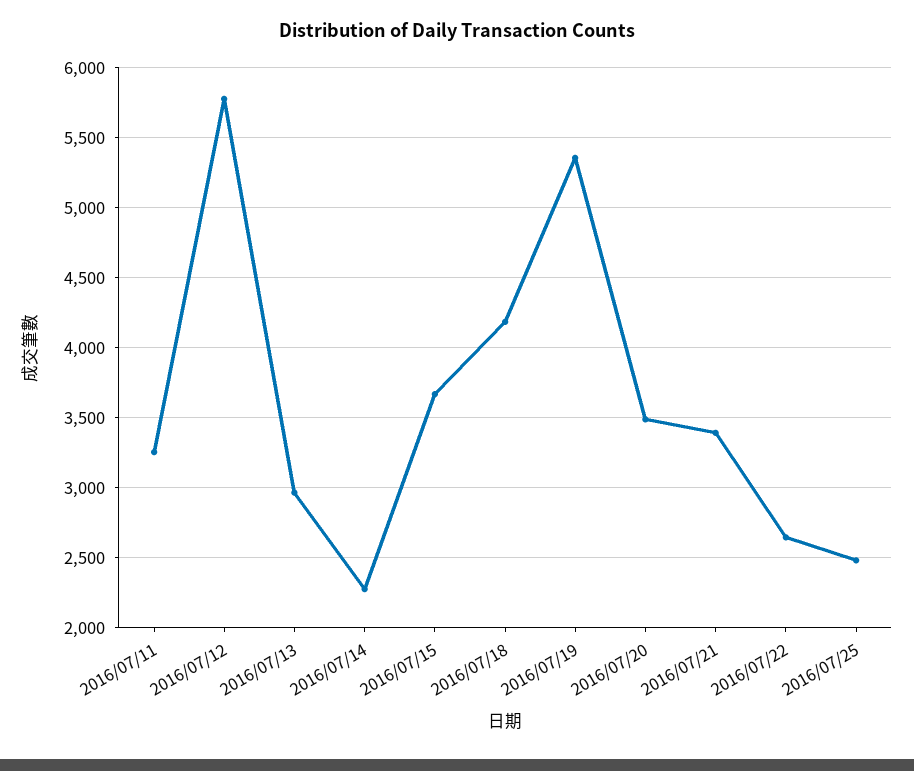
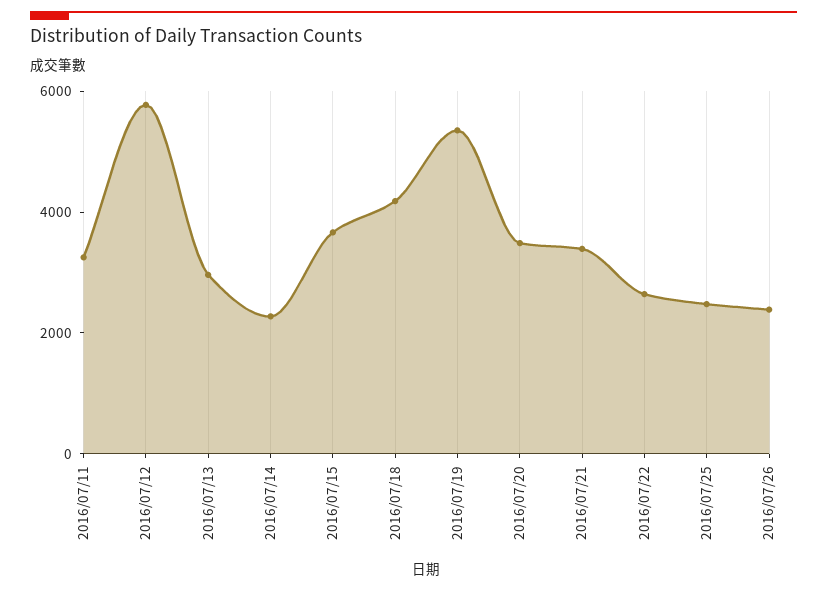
2016/07/26: none -> 2500

